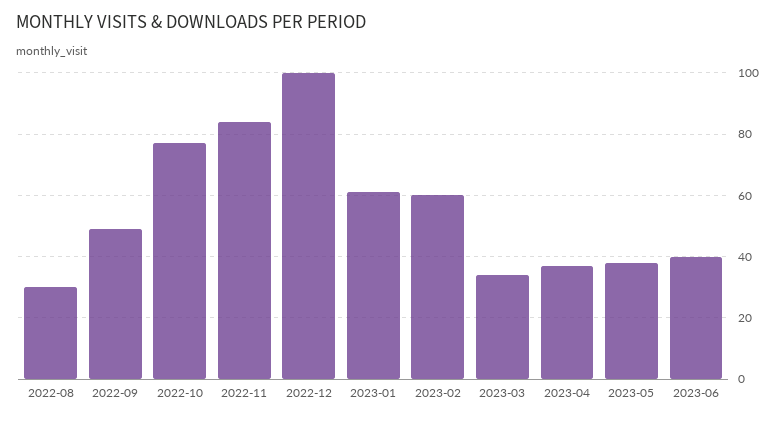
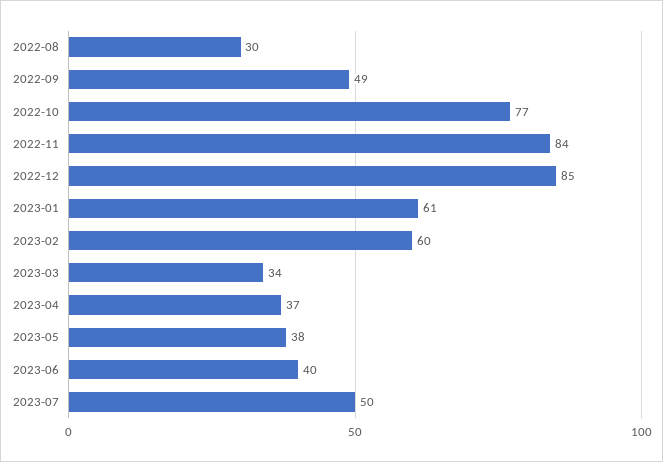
2022-12: 100 -> 85
2023-07: none -> 50

